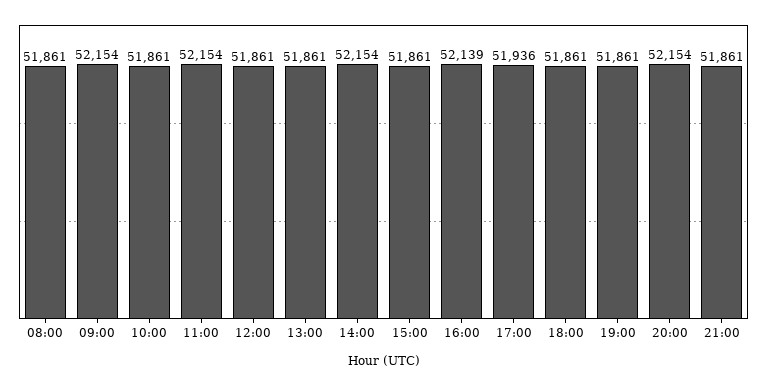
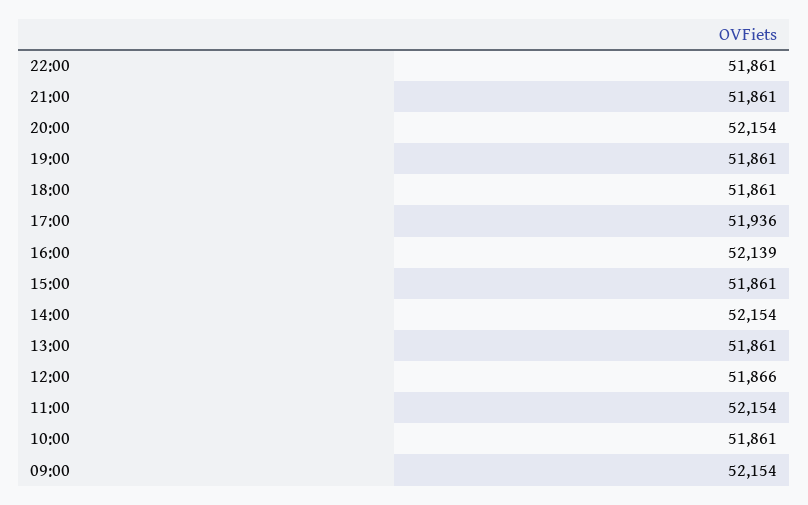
08:00: 51861 -> none
12:00: 51861 -> 51866
22:00: none -> 51861

